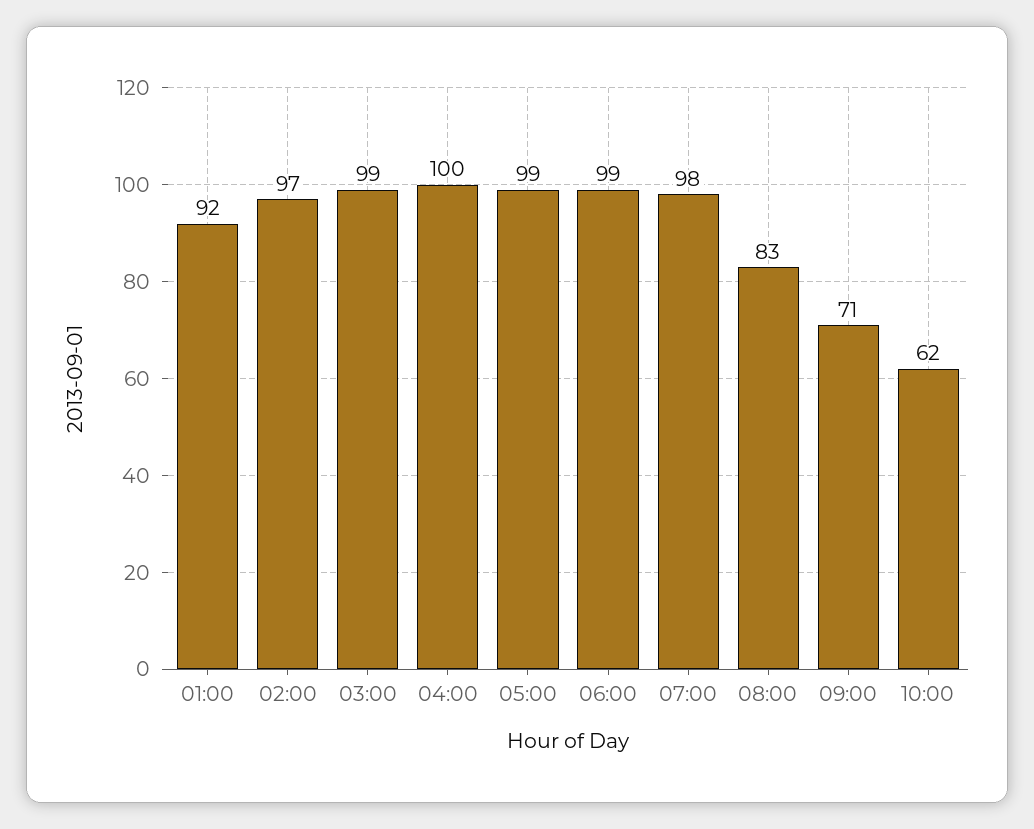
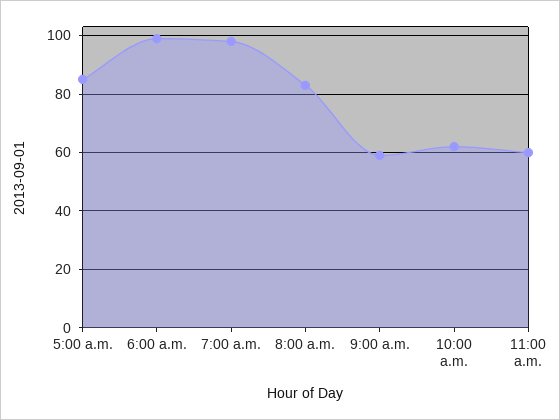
01:00: 92 -> none
02:00: 97 -> none
03:00: 99 -> none
04:00: 100 -> none
05:00: 99 -> 85
09:00: 71 -> 60
11:00 a.m.: none -> 60

